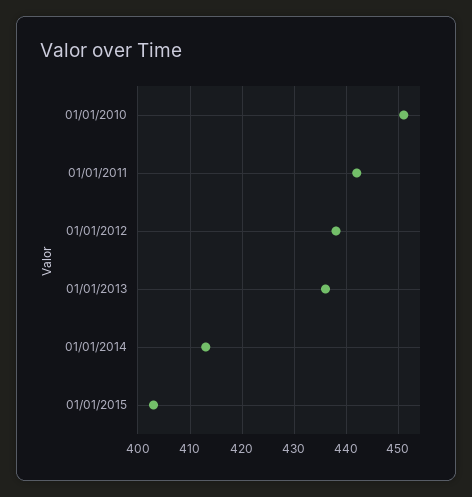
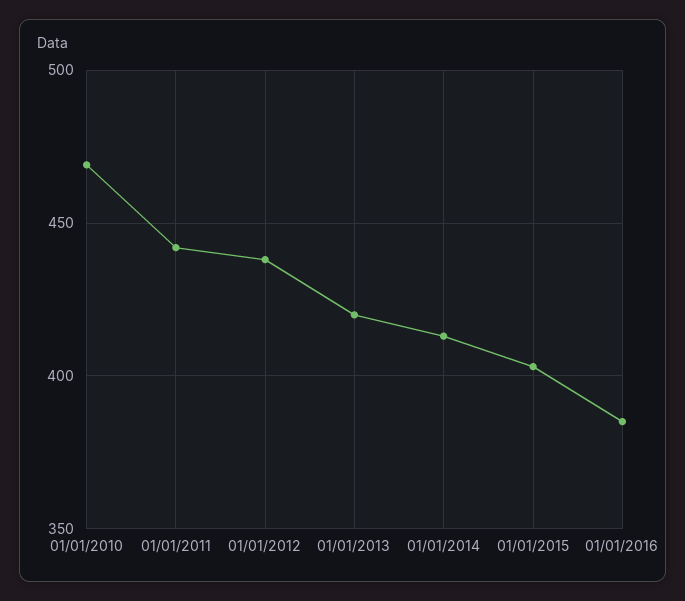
01/01/2010: 450 -> 470
01/01/2013: 435 -> 420
01/01/2016: none -> 385

